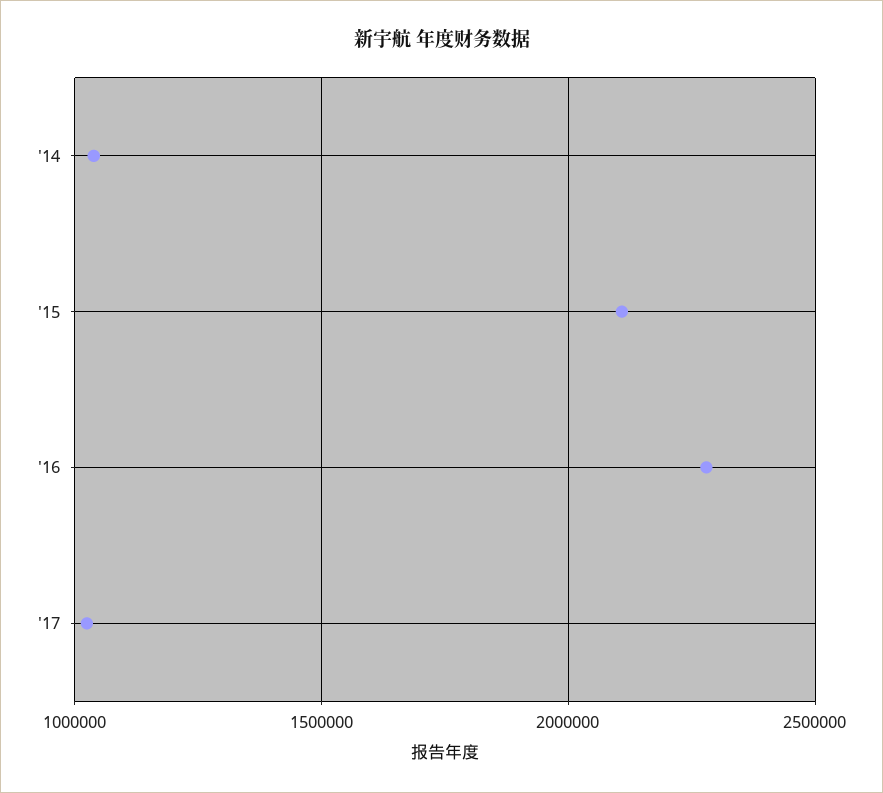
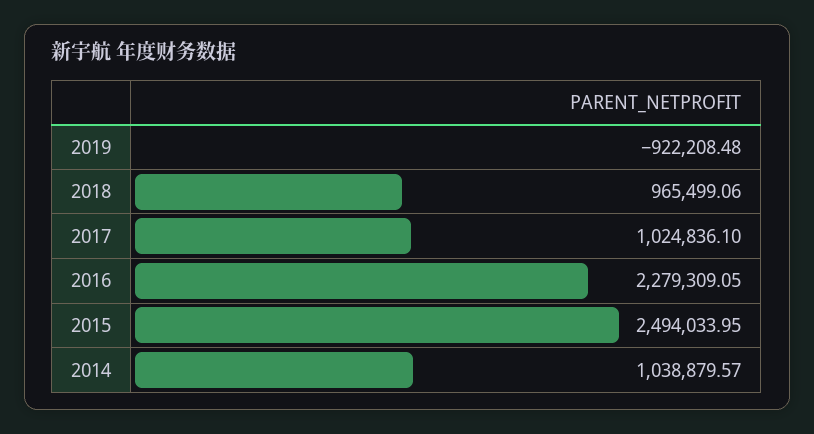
'15: 2100000 -> 2494033.95
2019: none -> -922208.48
2018: none -> 965499.06

